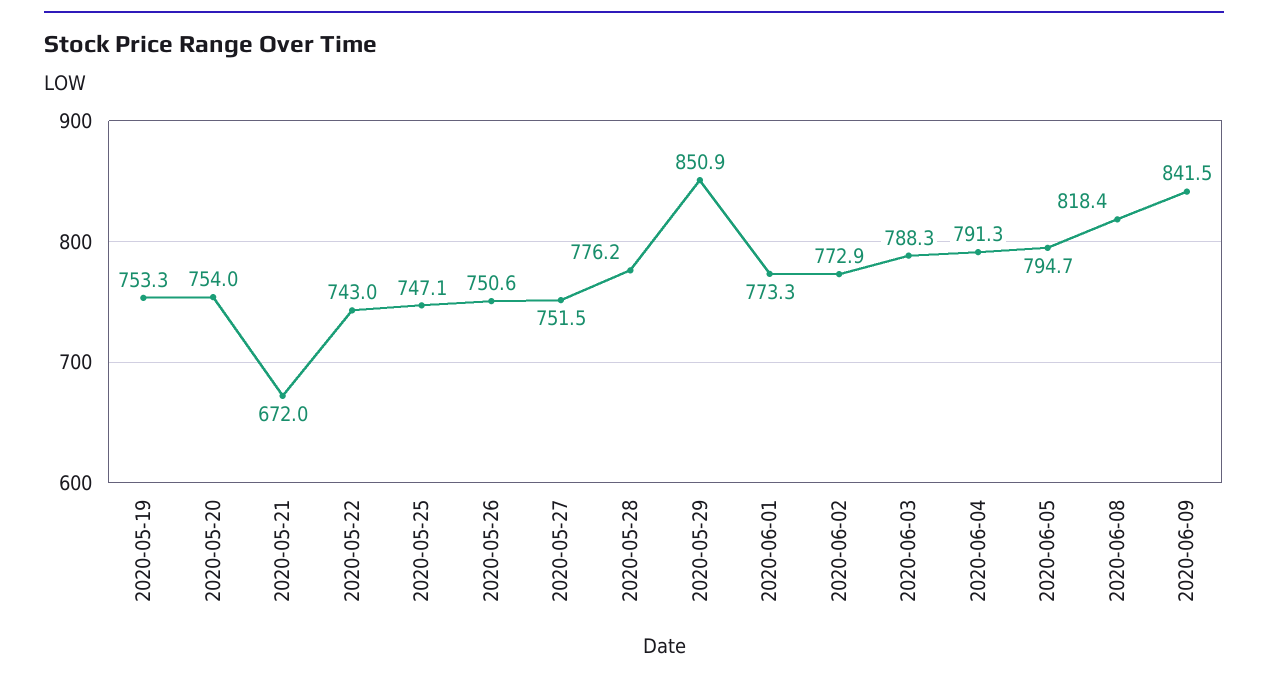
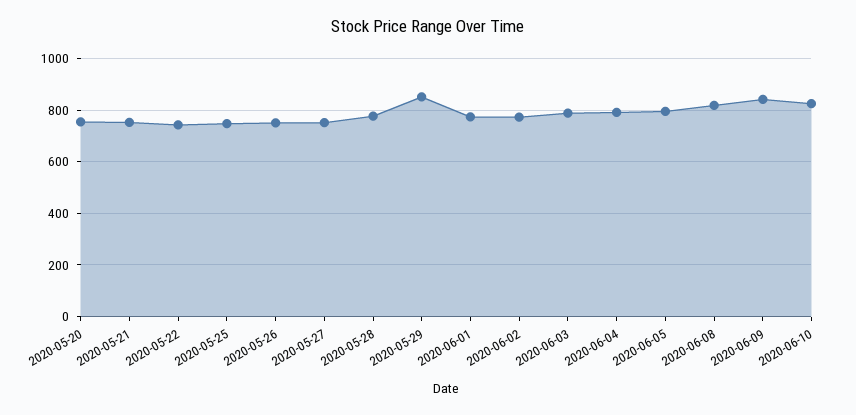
2020-05-19: 753.3 -> none
2020-05-21: 672 -> 750
2020-06-10: none -> 825

